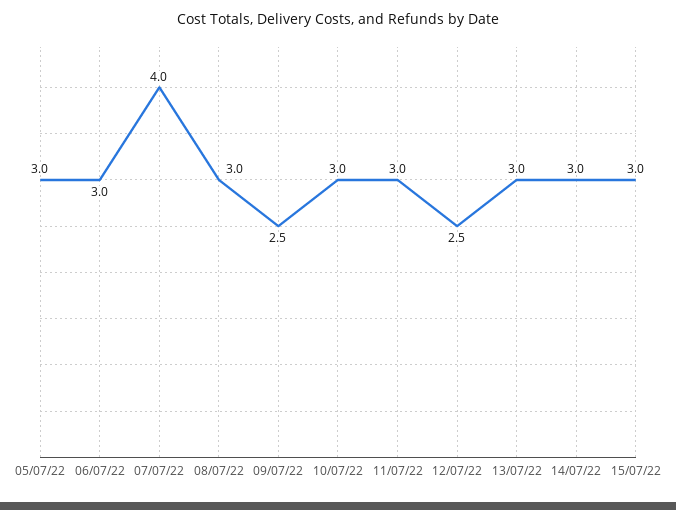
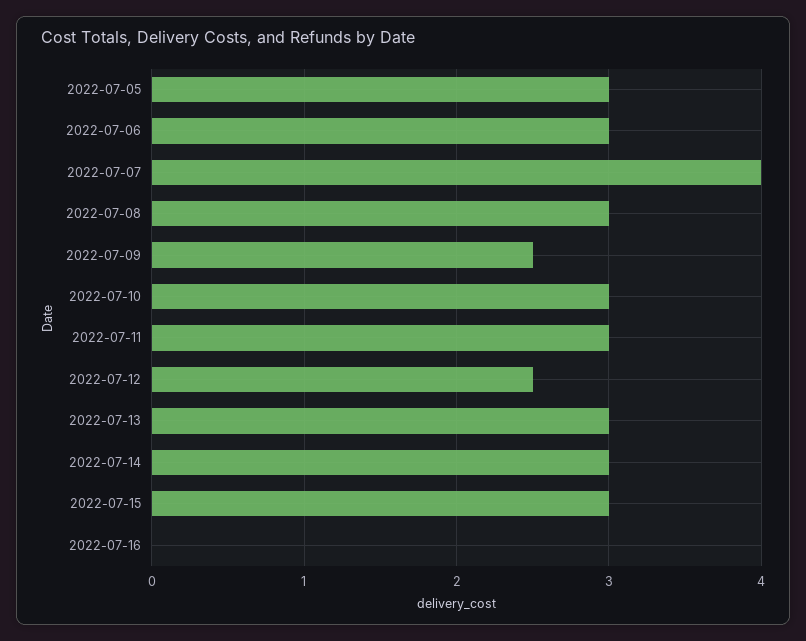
2022-07-16: none -> 0

